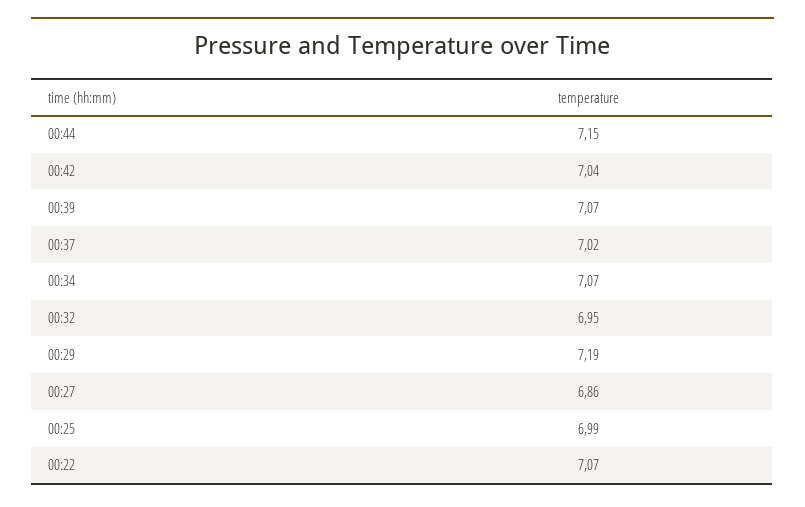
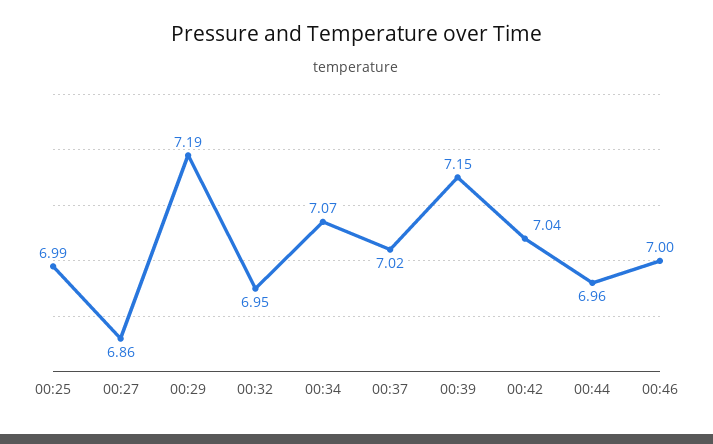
00:44: 7.15 -> 6.96
00:39: 7.07 -> 7.15
00:22: 7.07 -> none
00:46: none -> 7

